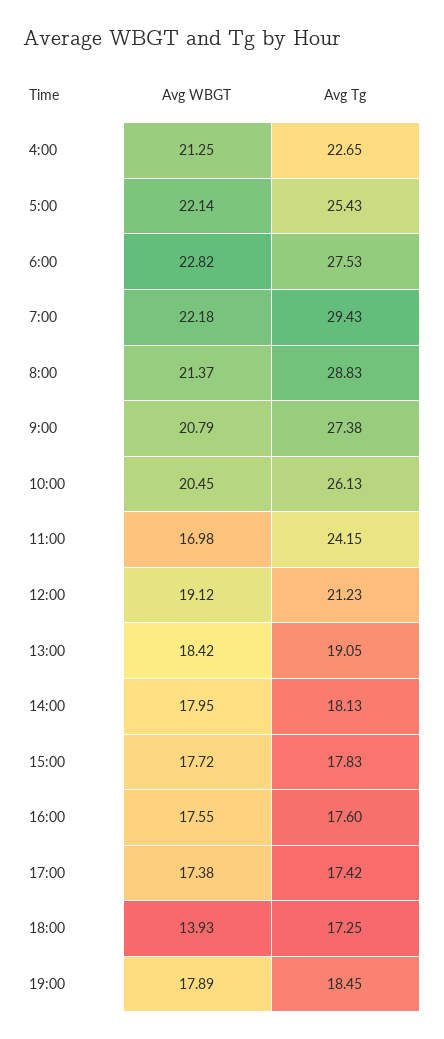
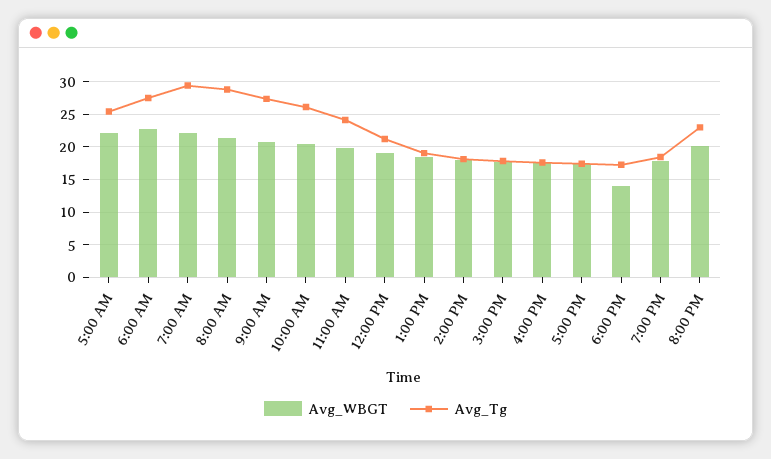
Avg WBGT, 4:00: 21.25 -> none
Avg Tg, 4:00: 22.65 -> none
Avg WBGT, 11:00: 16.98 -> 20
Avg WBGT, 8:00 PM: none -> 20
Avg Tg, 8:00 PM: none -> 23

